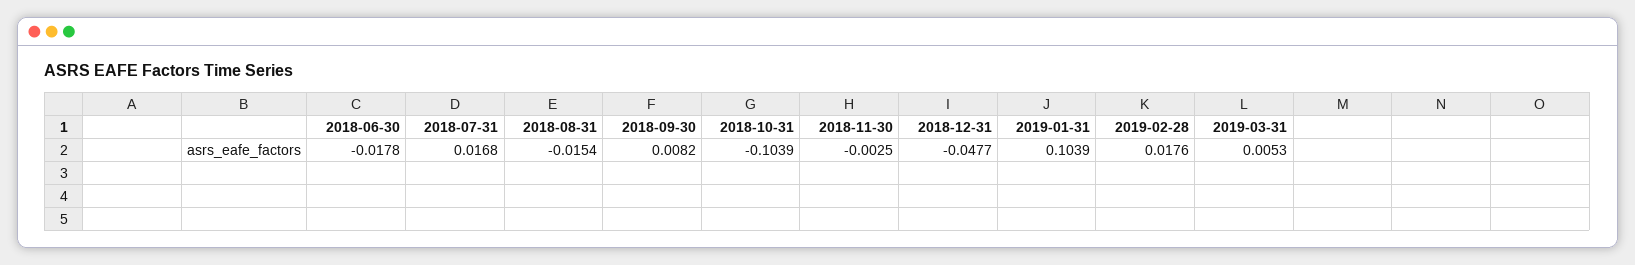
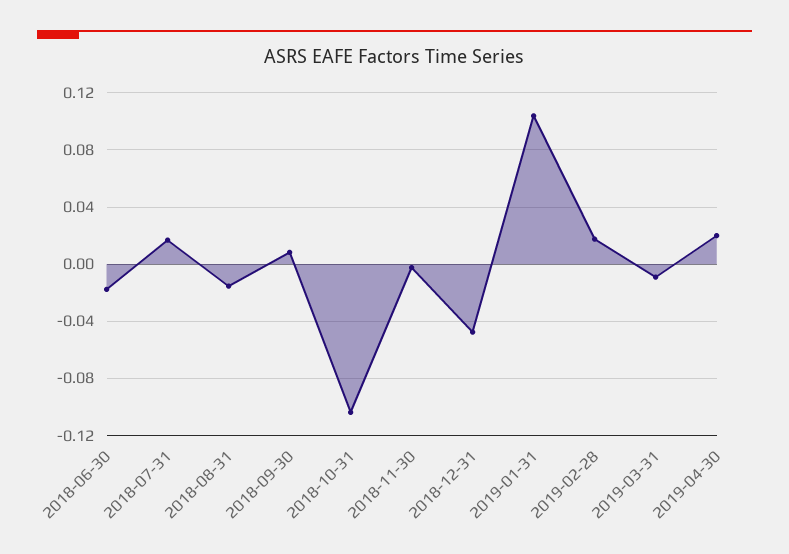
2019-03-31: 0.0053 -> -0.01
2019-04-30: none -> 0.02

